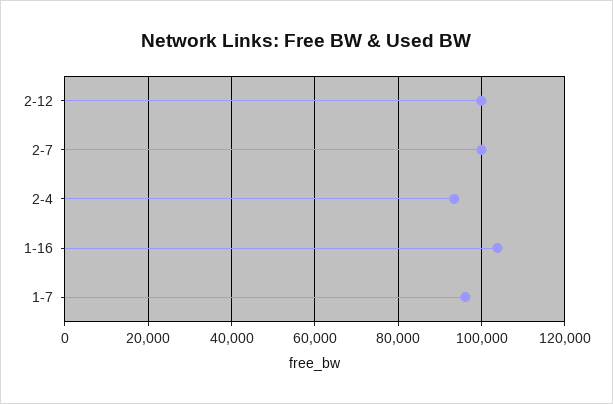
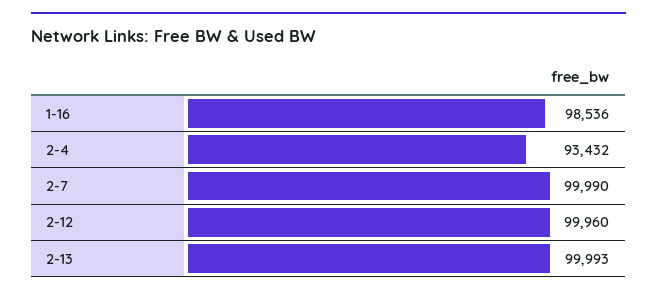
1-16: 104000 -> 98536
1-7: 96000 -> none
2-13: none -> 99993

